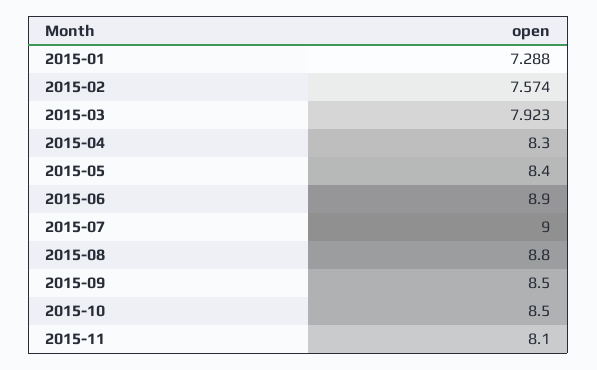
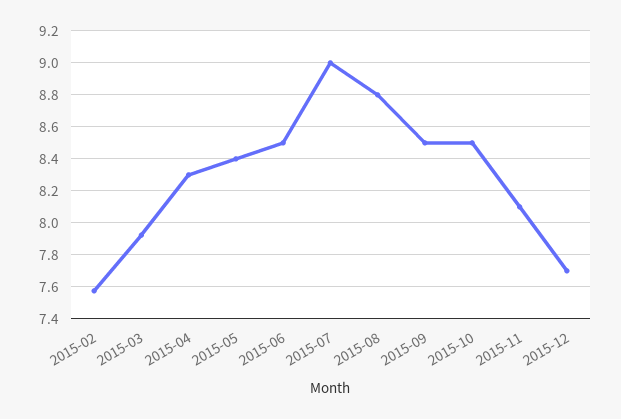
2015-01: 7.288 -> none
2015-06: 8.9 -> 8.5
2015-12: none -> 7.7

